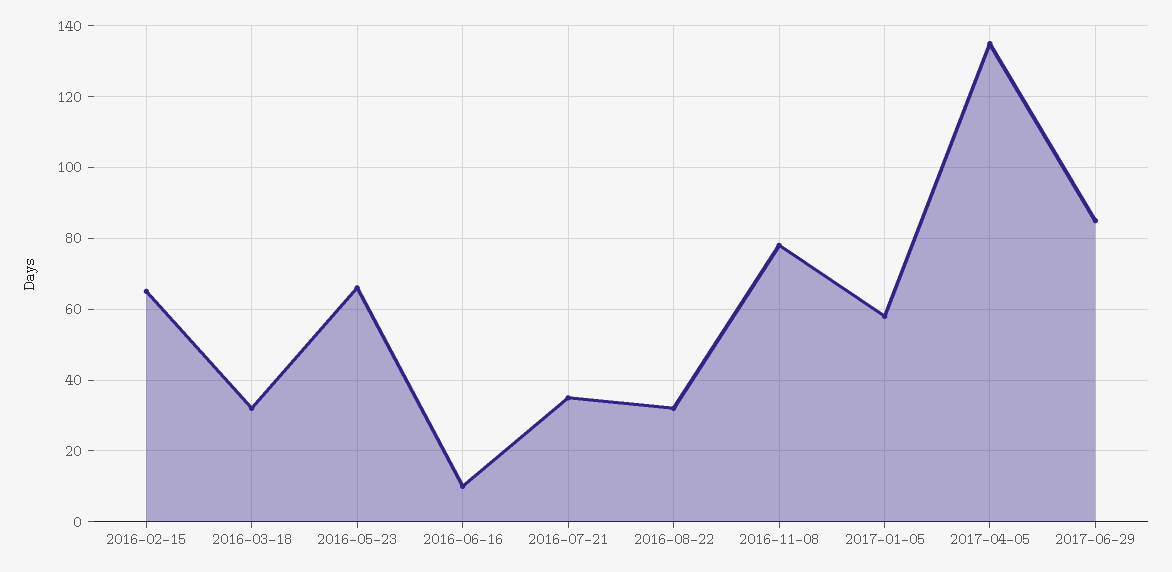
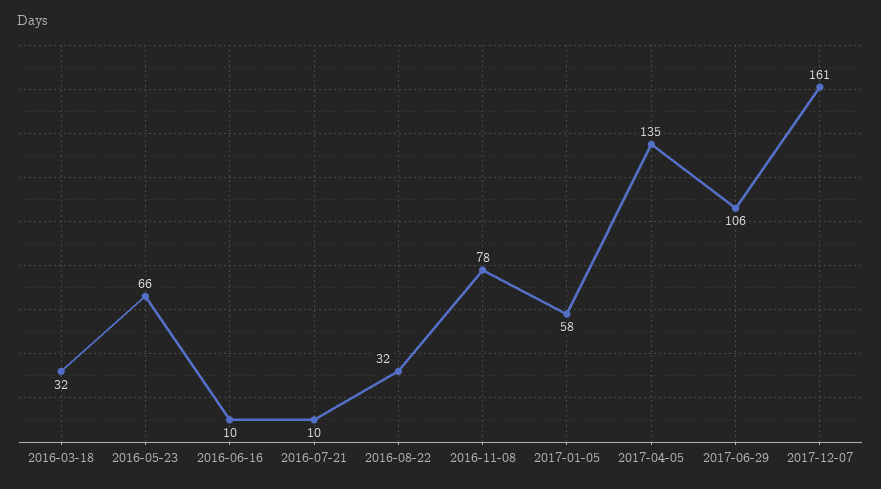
2016-02-15: 65 -> none
2016-07-21: 35 -> 10
2017-06-29: 85 -> 106
2017-12-07: none -> 161

